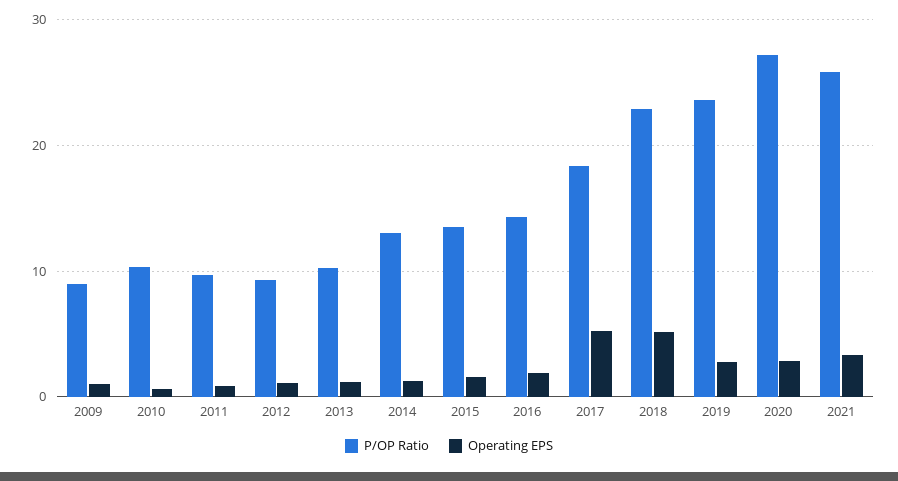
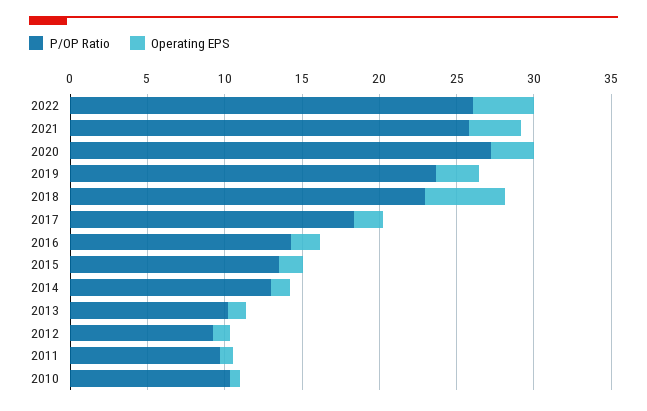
P/OP Ratio, 2009: 9 -> none
Operating EPS, 2009: 1 -> none
Operating EPS, 2017: 5 -> 2
P/OP Ratio, 2022: none -> 26
Operating EPS, 2022: none -> 4

